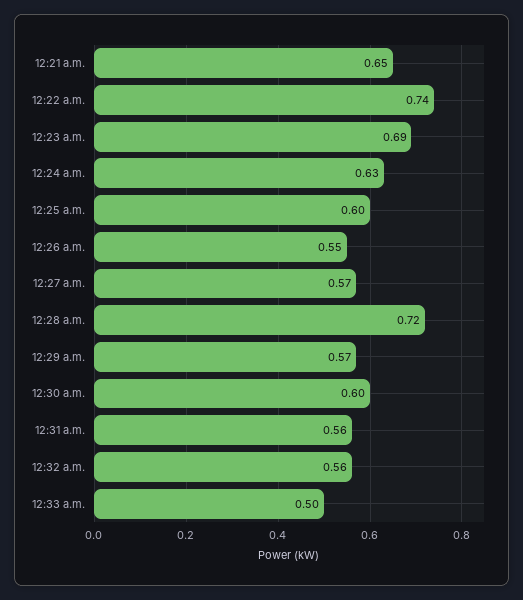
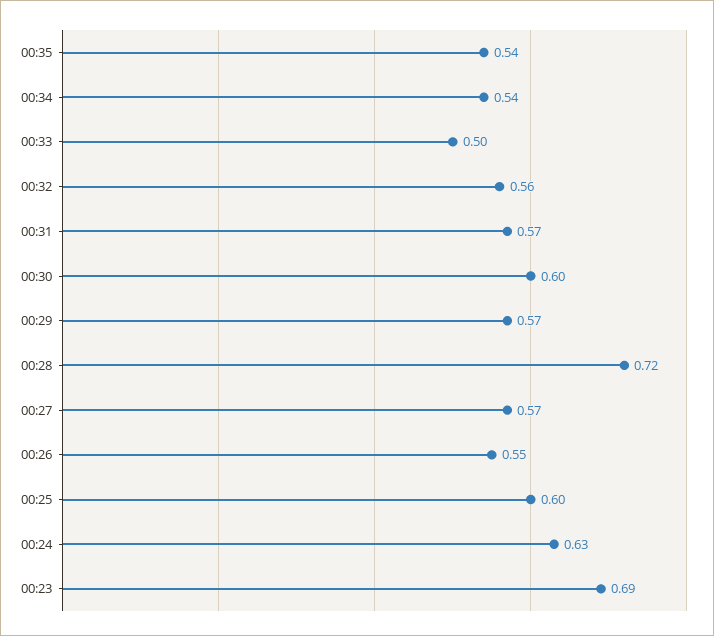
12:21 a.m.: 0.65 -> none
12:22 a.m.: 0.74 -> none
12:31 a.m.: 0.56 -> 0.57
00:35: none -> 0.54
00:34: none -> 0.54

